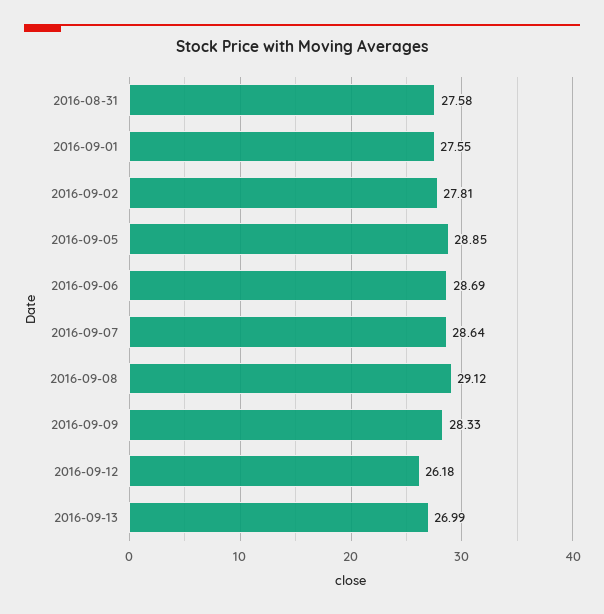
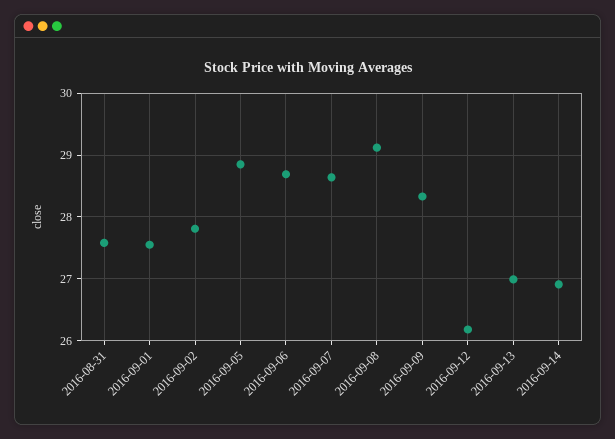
2016-09-14: none -> 26.9

